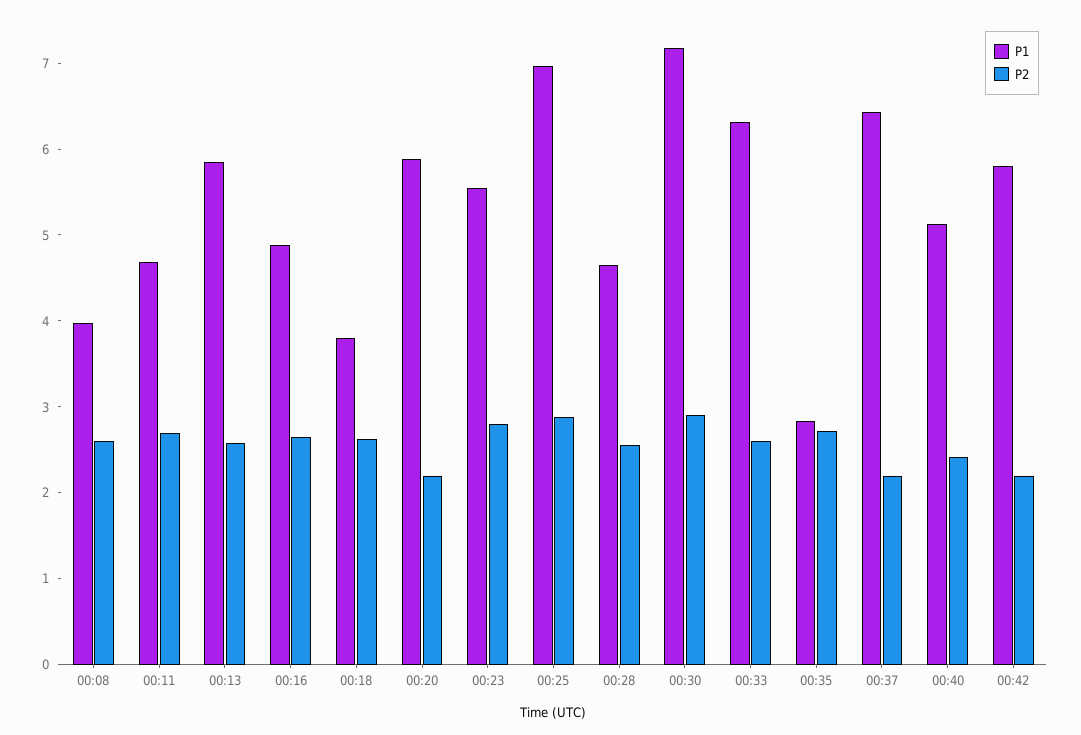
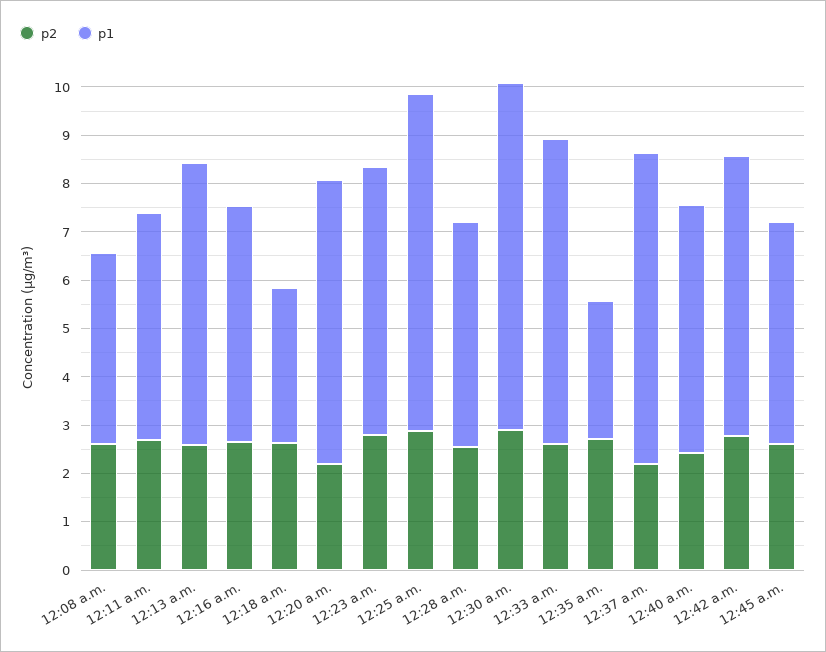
P1, 00:18: 3.8 -> 3.2
P2, 00:42: 2.2 -> 2.8
P2, 12:45 a.m.: none -> 2.6
P1, 12:45 a.m.: none -> 4.6

